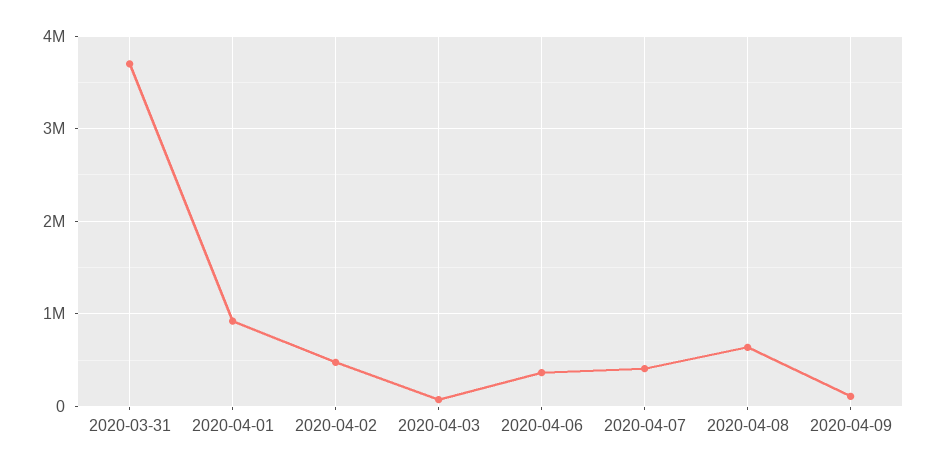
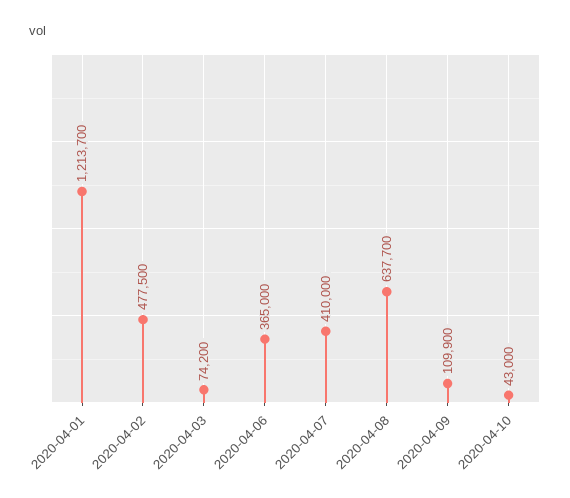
2020-03-31: 3700000 -> none
2020-04-01: 900000 -> 1213700
2020-04-10: none -> 43000

